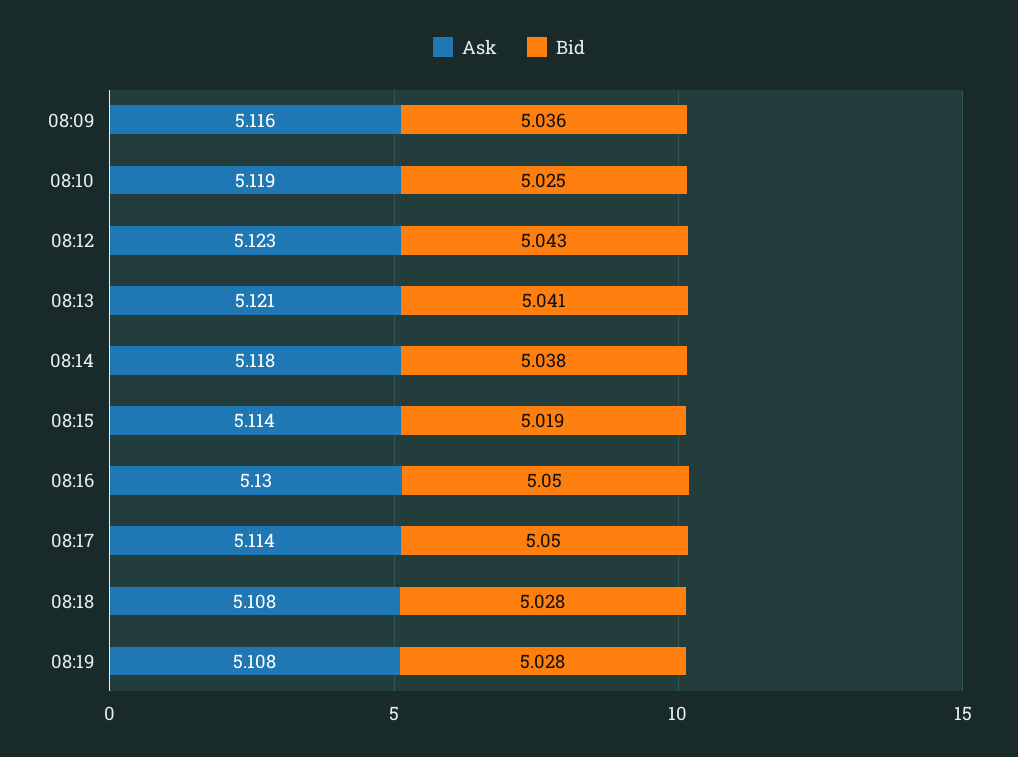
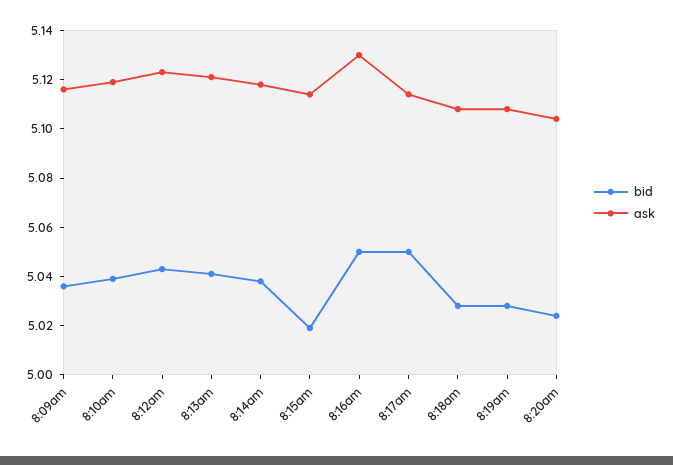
Bid, 08:10: 5.025 -> 5.04
Bid, 8:20am: none -> 5.025
Ask, 8:20am: none -> 5.105

